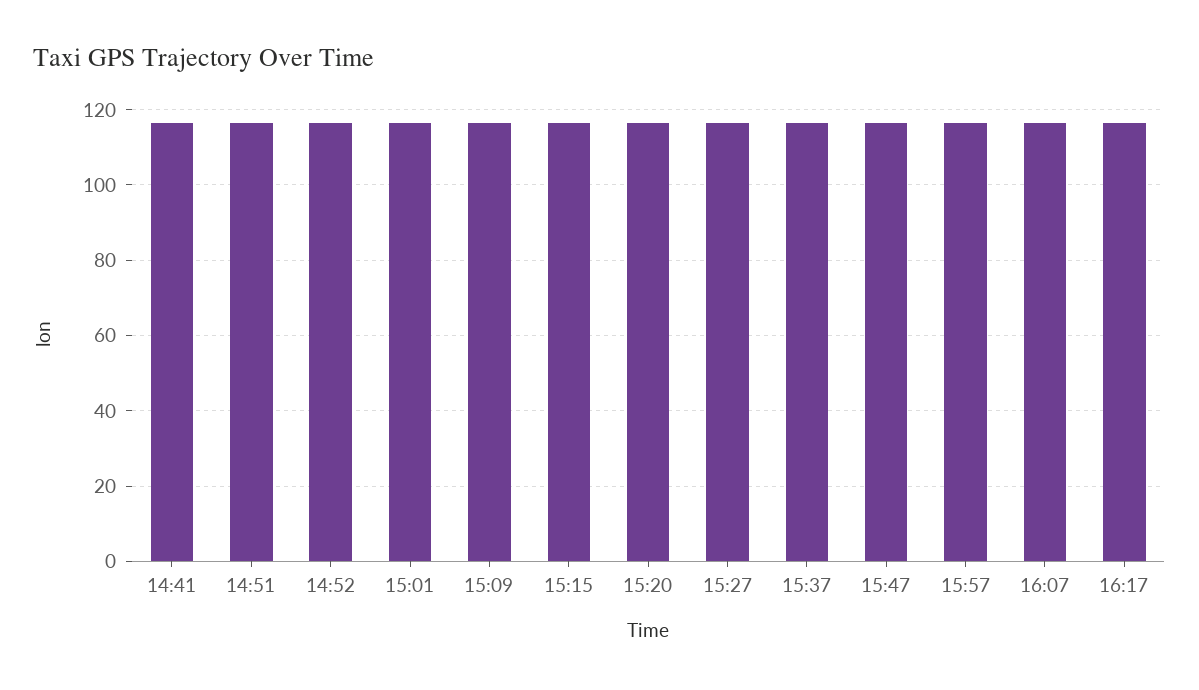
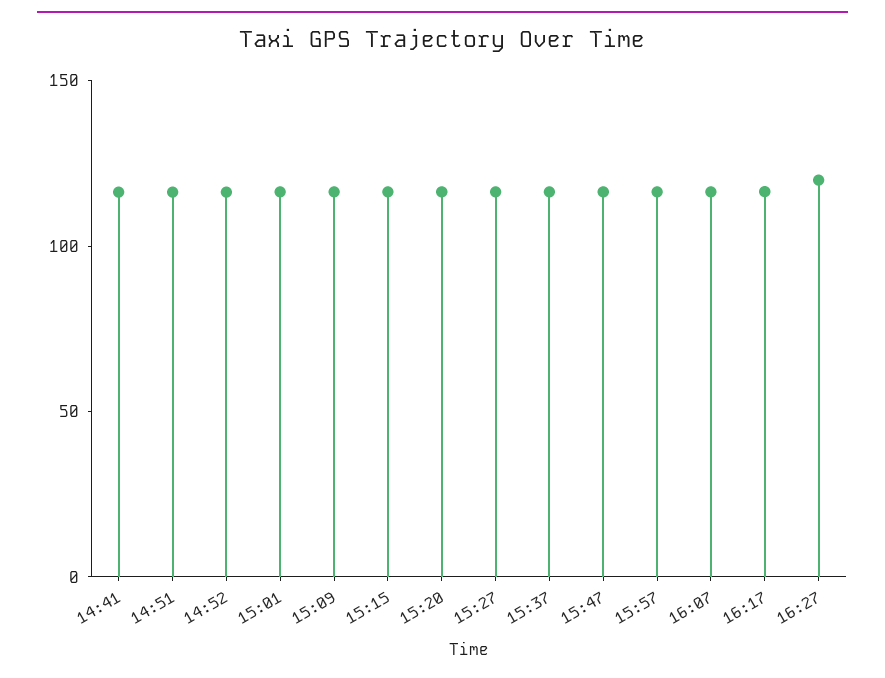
16:27: none -> 120

